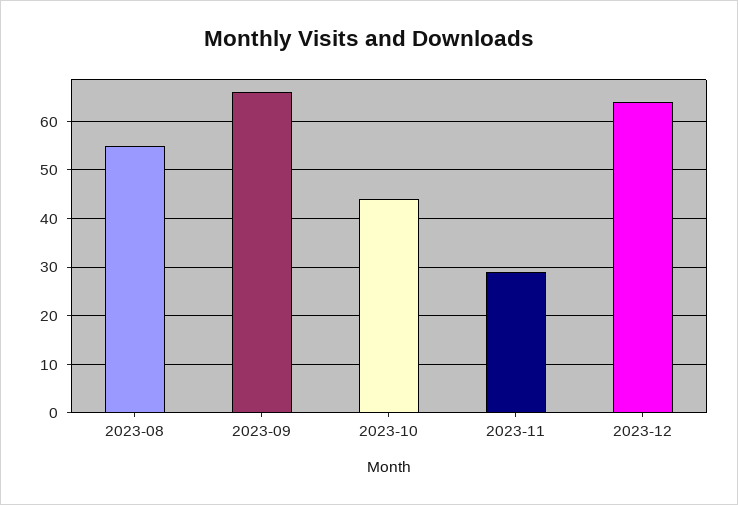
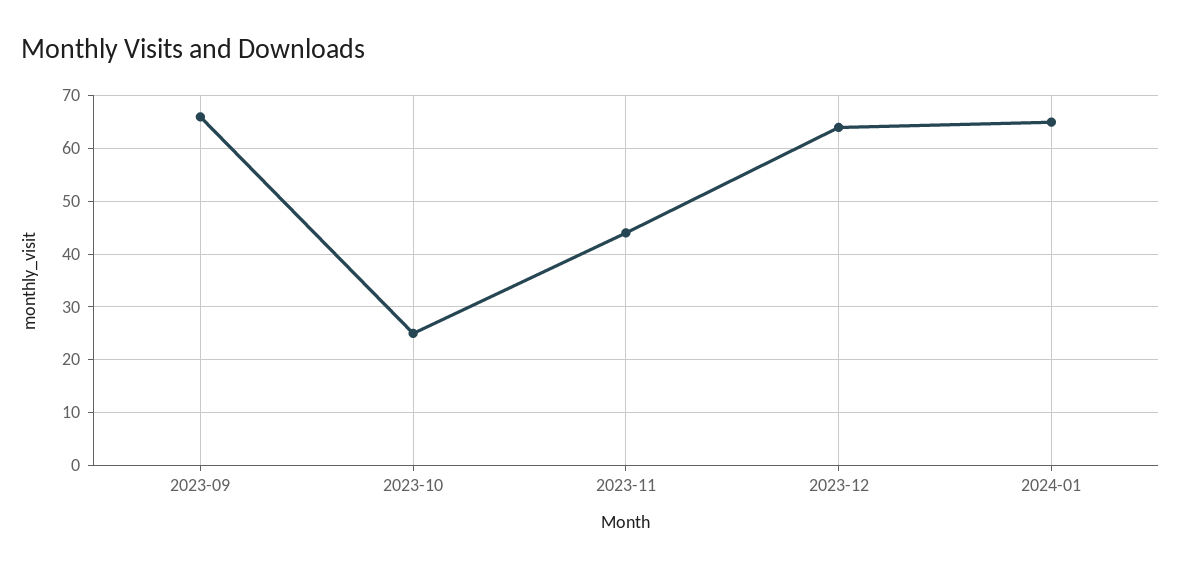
2023-08: 55 -> none
2023-10: 45 -> 25
2023-11: 30 -> 45
2024-01: none -> 65

